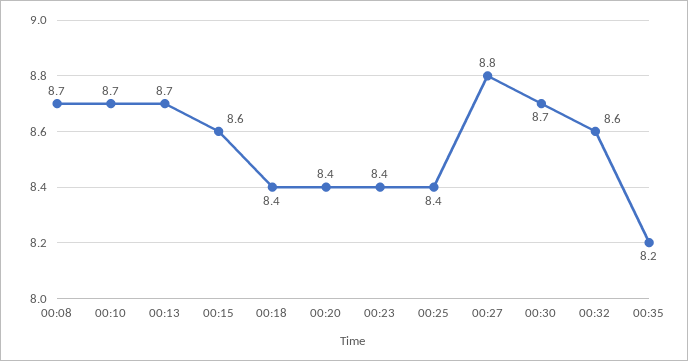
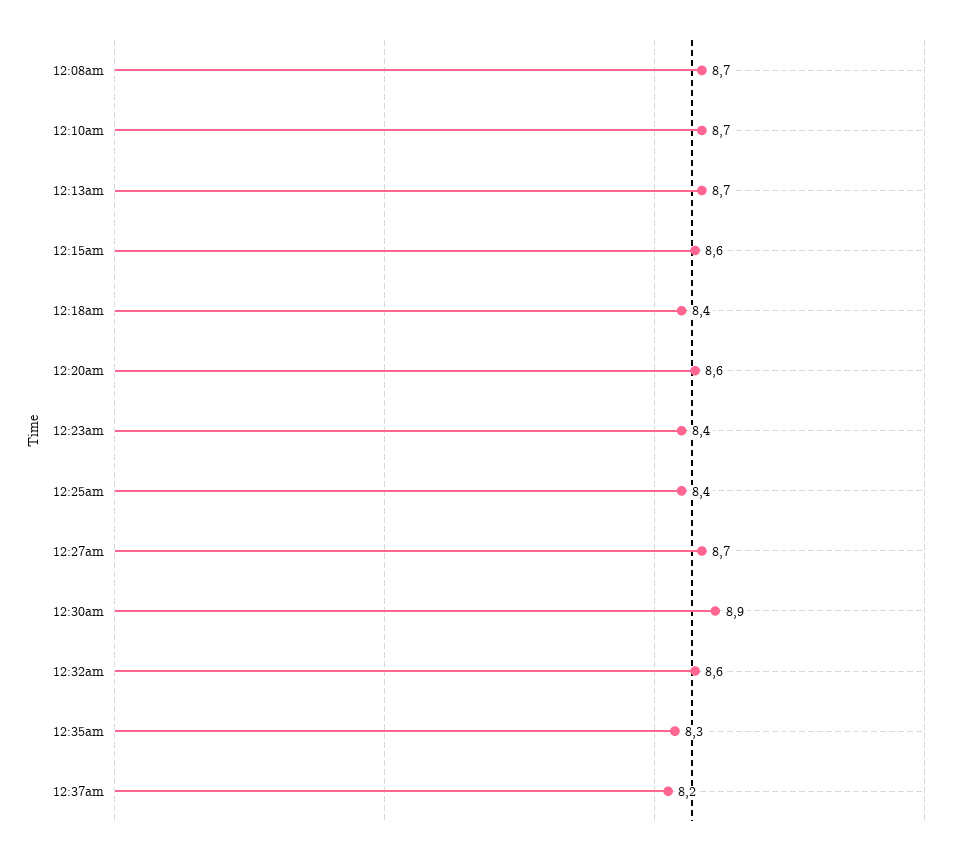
00:20: 8.4 -> 8.6
00:27: 8.8 -> 8.7
00:30: 8.7 -> 8.9
00:35: 8.2 -> 8.3
12:37am: none -> 8.2

